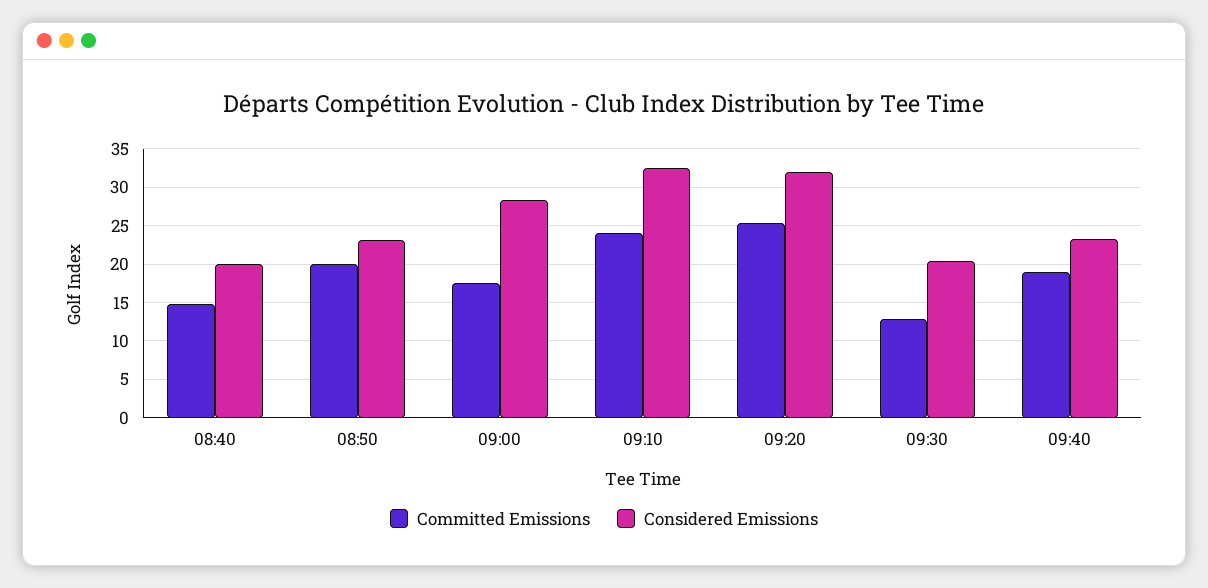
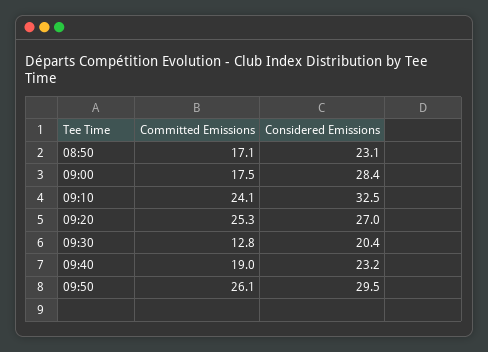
Committed Emissions, 08:40: 15 -> none
Considered Emissions, 08:40: 20 -> none
Committed Emissions, 08:50: 20 -> 17.1
Considered Emissions, 09:20: 32 -> 27
Committed Emissions, 09:50: none -> 26.1
Considered Emissions, 09:50: none -> 29.5

